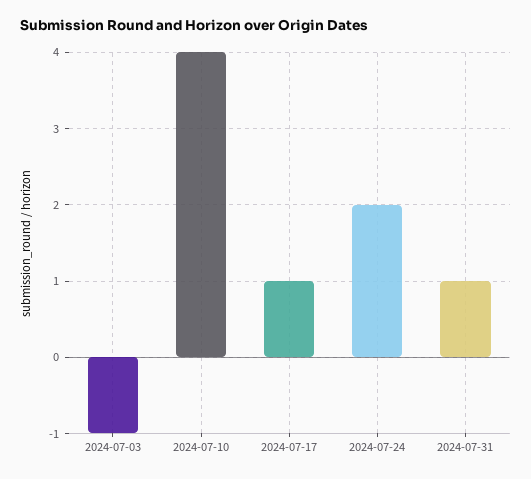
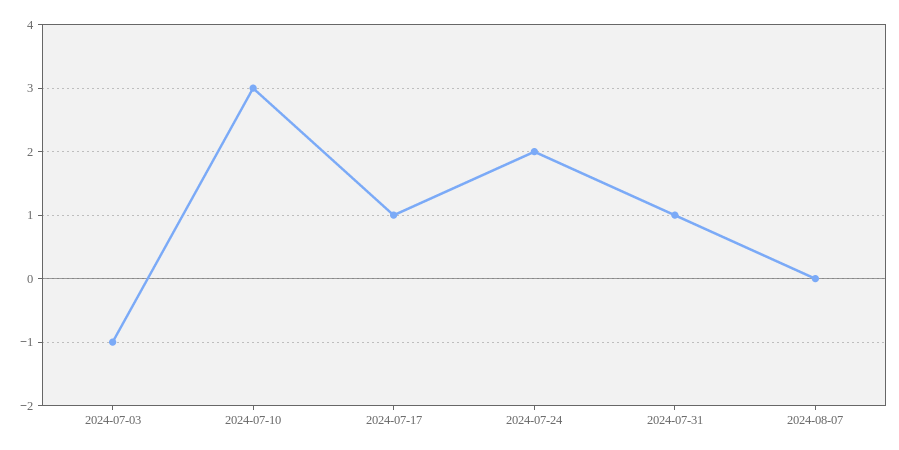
2024-07-10: 4 -> 3
2024-08-07: none -> 0

